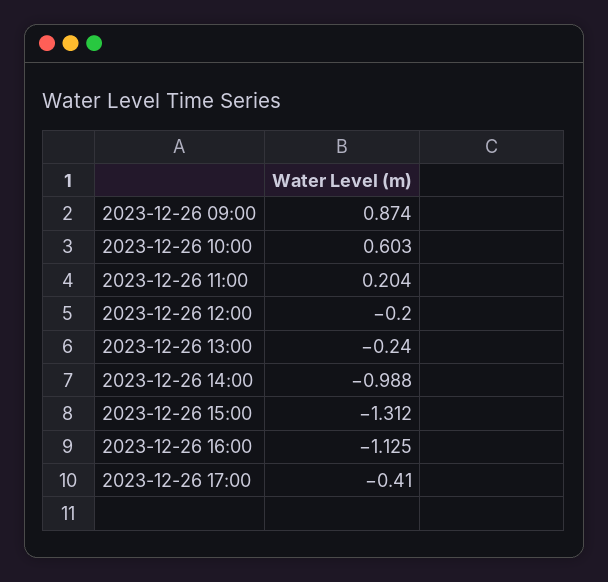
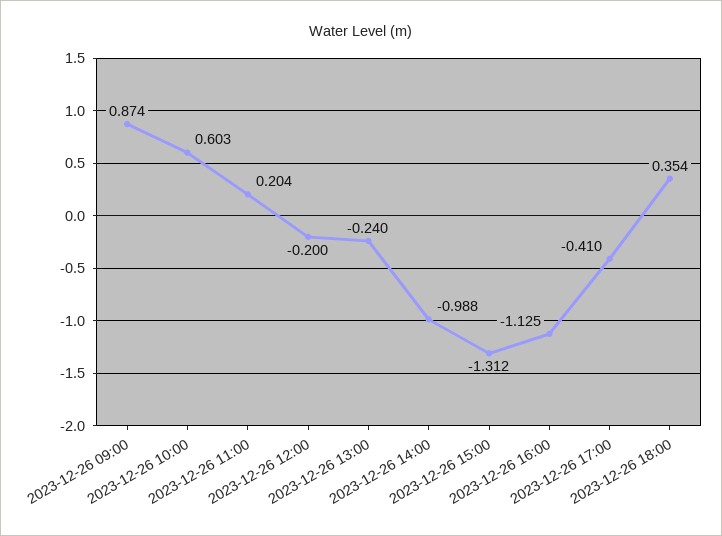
2023-12-26 18:00: none -> 0.354

